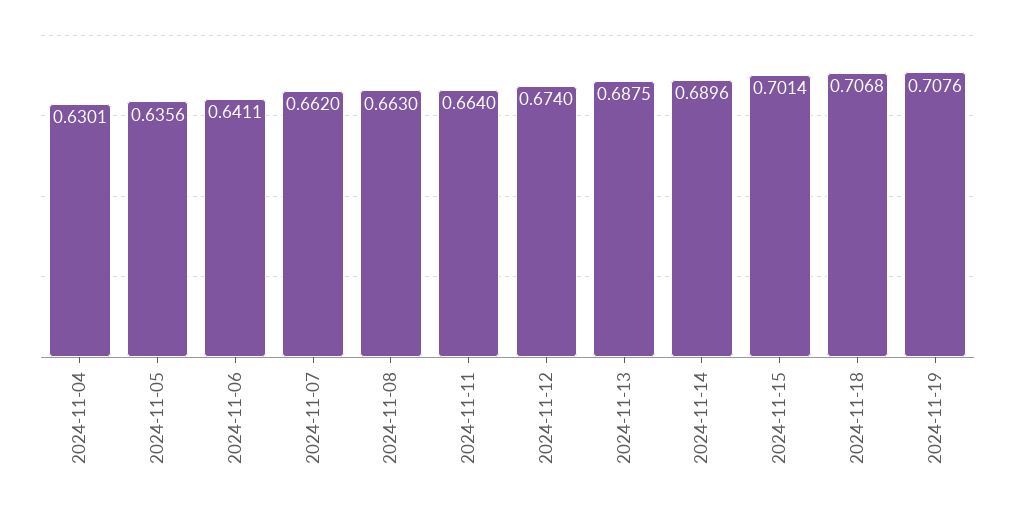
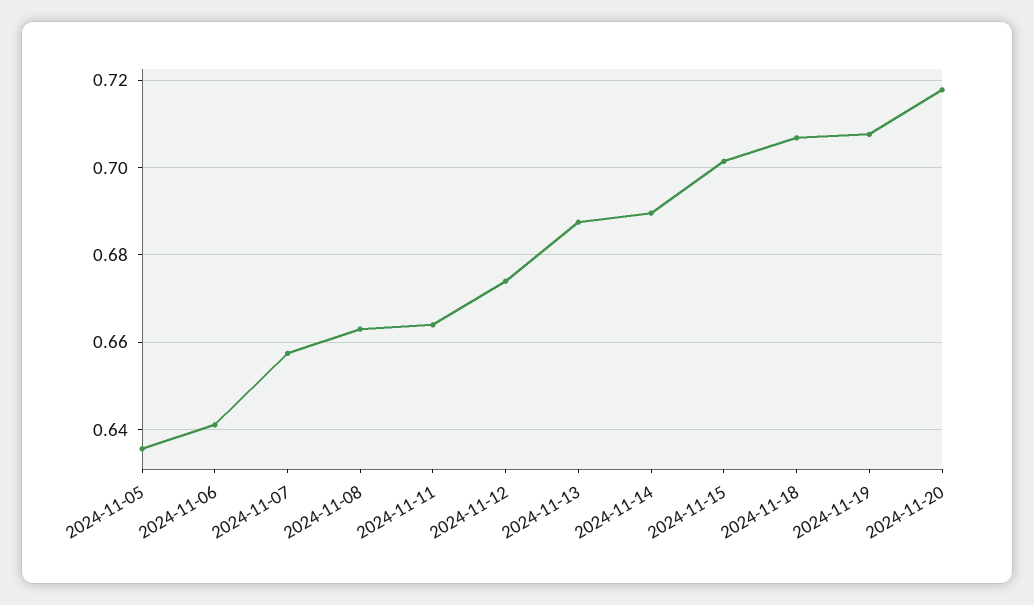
2024-11-04: 0.6301 -> none
2024-11-07: 0.662 -> 0.658
2024-11-20: none -> 0.718

